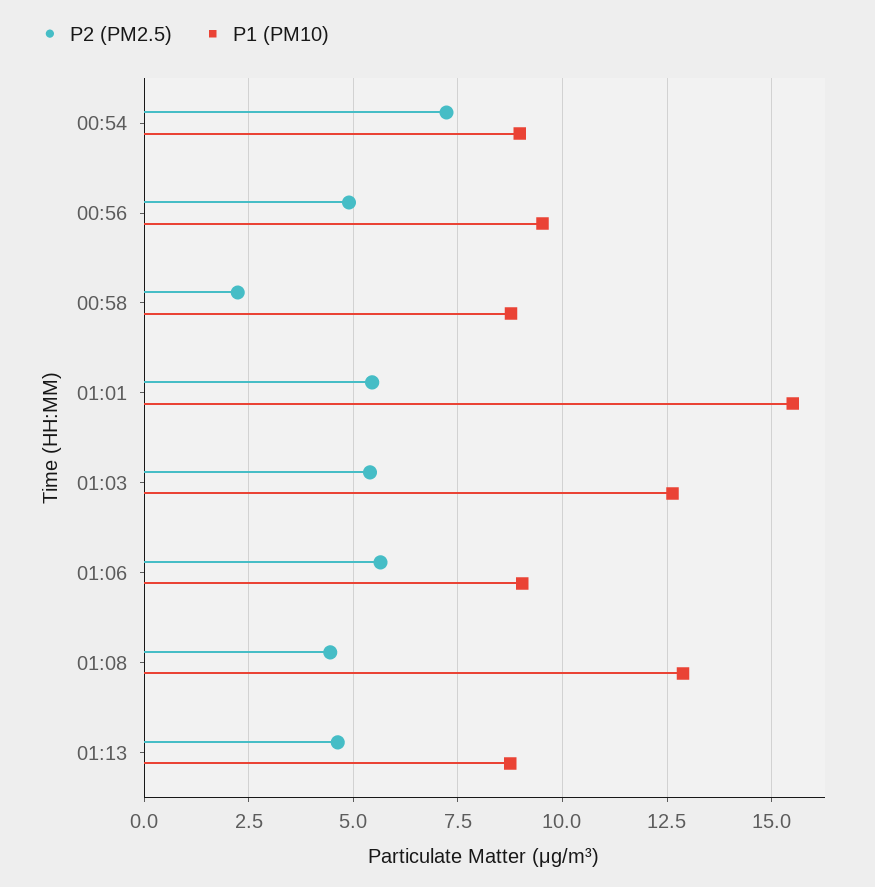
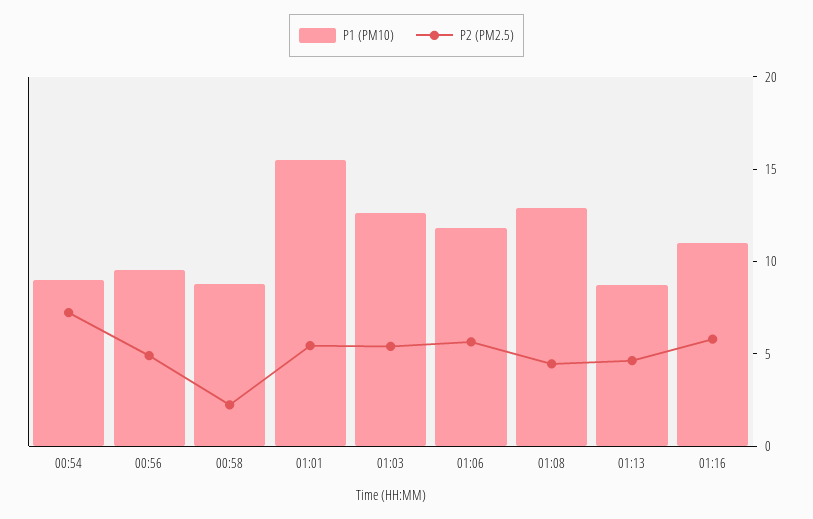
P1 (PM10), 01:06: 9 -> 12
P1 (PM10), 01:16: none -> 11
P2 (PM2.5), 01:16: none -> 6

